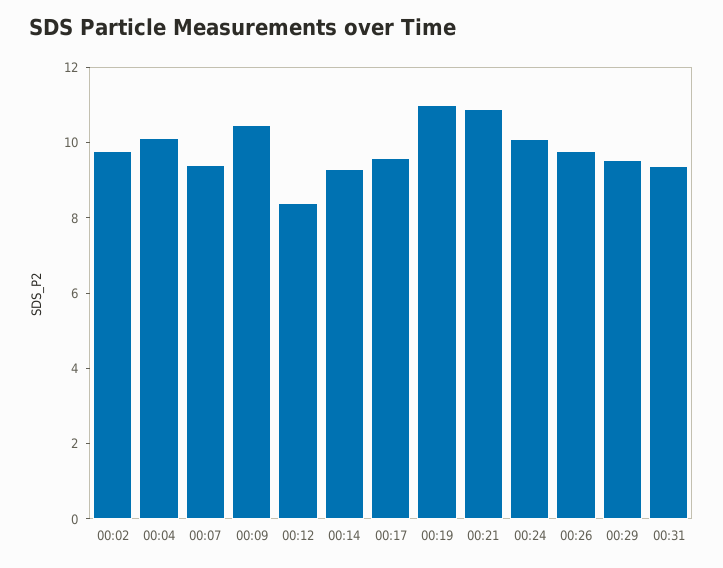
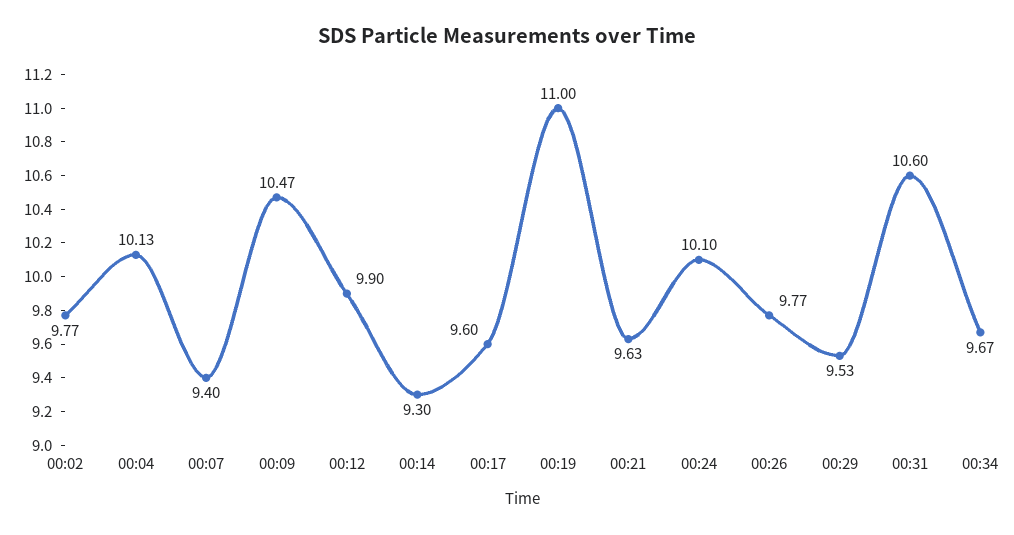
00:12: 8.5 -> 9.9
00:21: 11 -> 9.63
00:31: 9.5 -> 10.6
00:34: none -> 9.67

